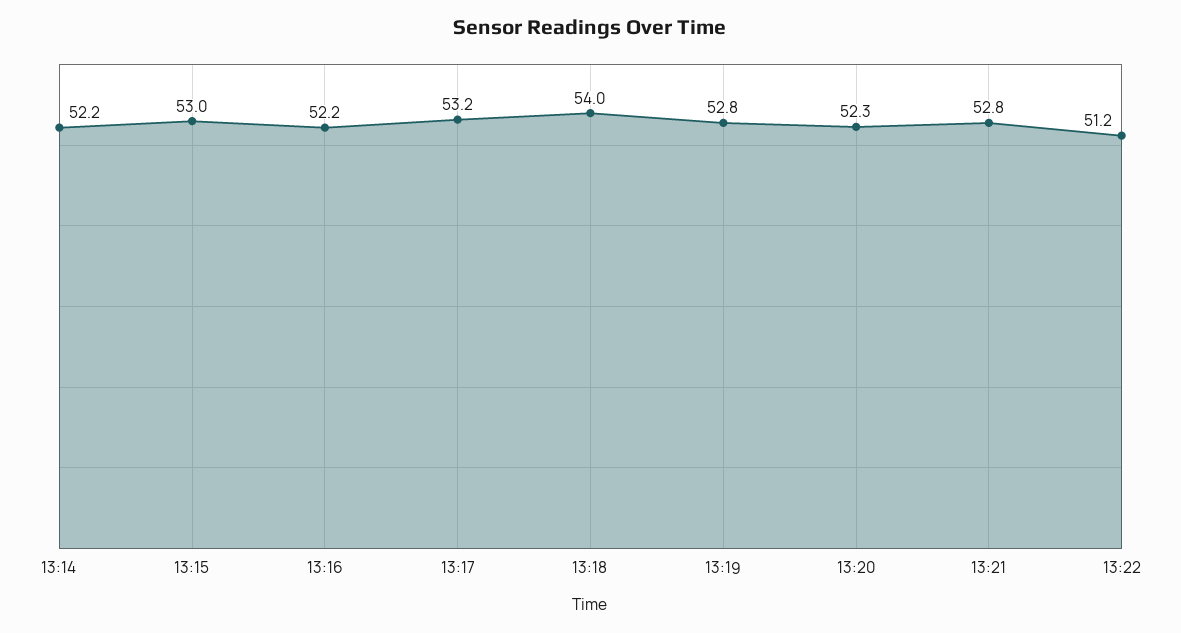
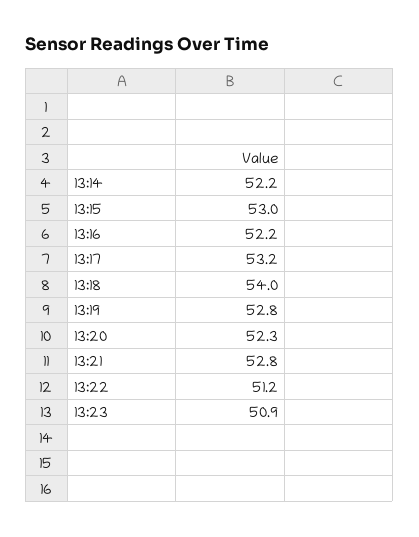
13:23: none -> 50.9

